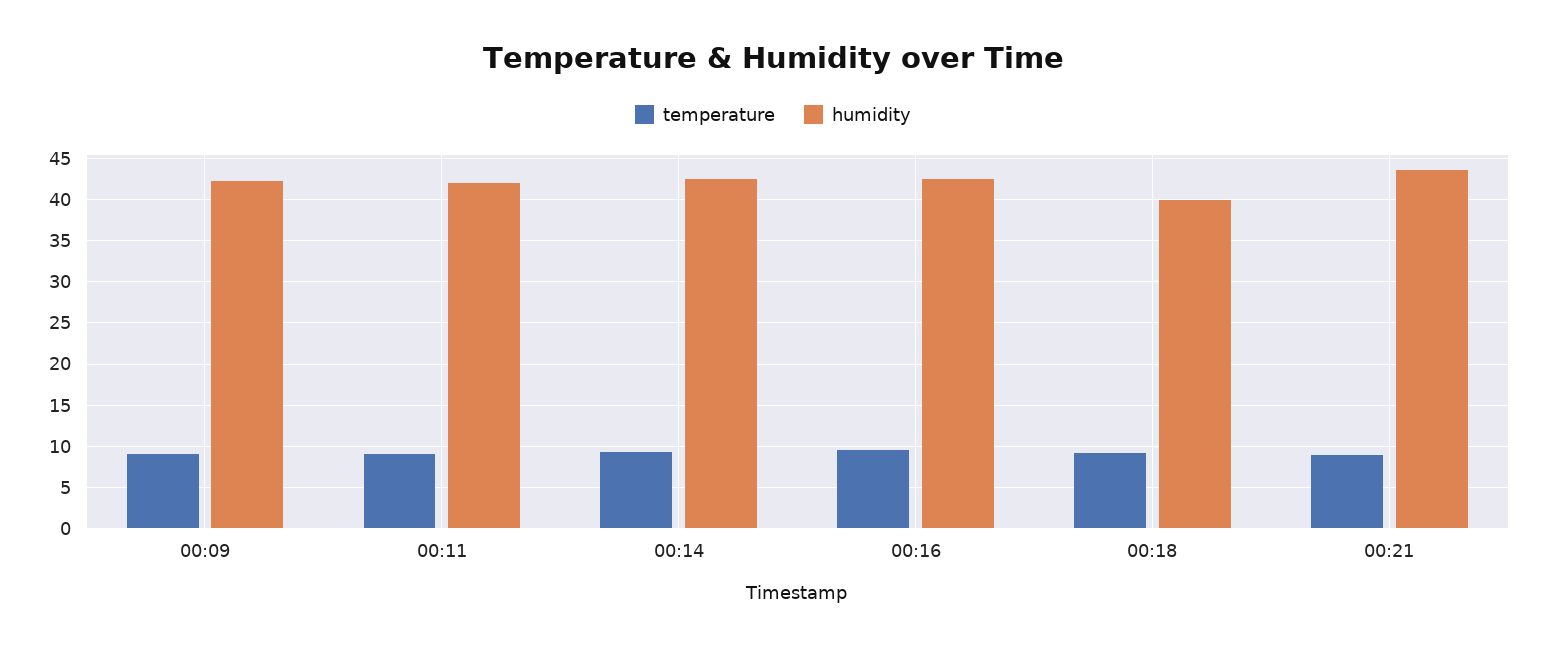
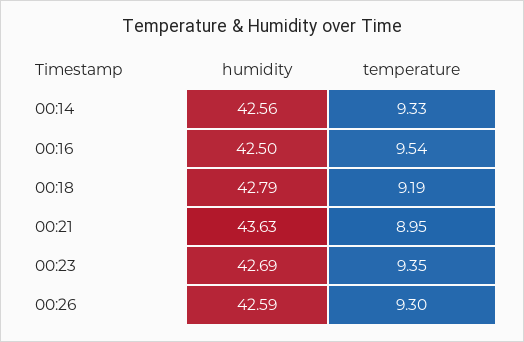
temperature, 00:09: 9 -> none
humidity, 00:09: 42 -> none
temperature, 00:11: 9 -> none
humidity, 00:11: 42 -> none
humidity, 00:18: 40 -> 42.79
humidity, 00:23: none -> 42.69
temperature, 00:23: none -> 9.35
humidity, 00:26: none -> 42.59
temperature, 00:26: none -> 9.3

